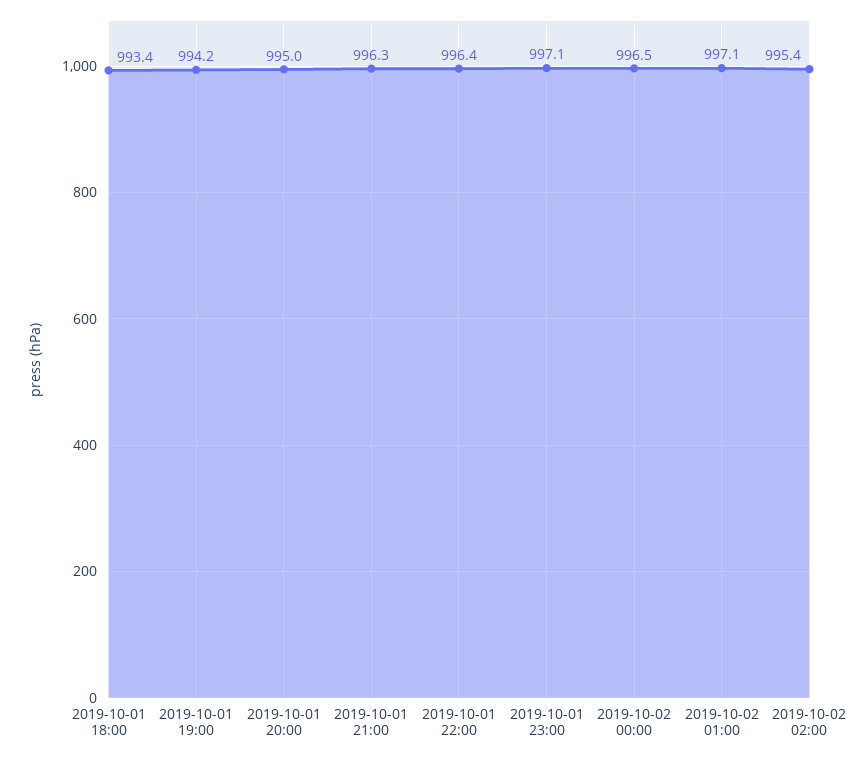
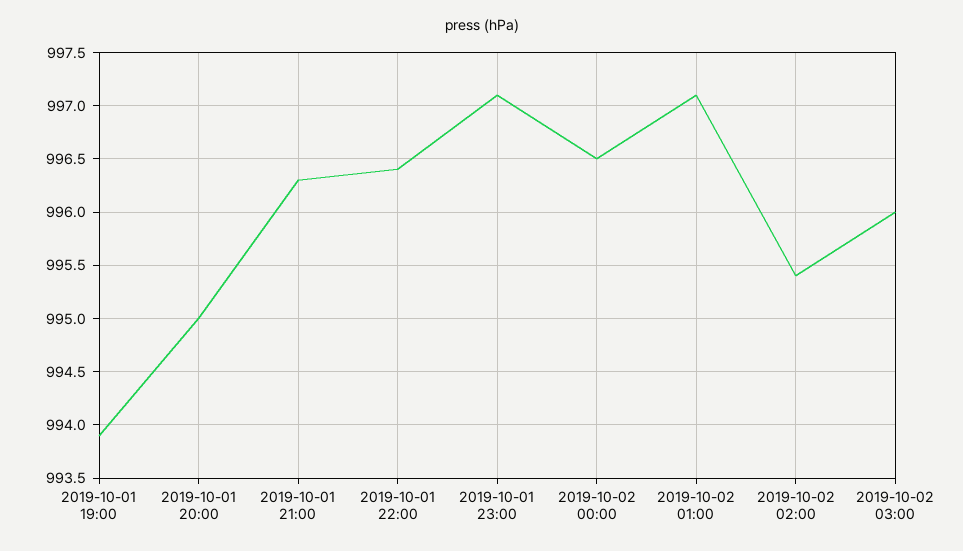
2019-10-01 18:00: 993.4 -> none
2019-10-01 19:00: 994.2 -> 993.9
2019-10-02 03:00: none -> 996

